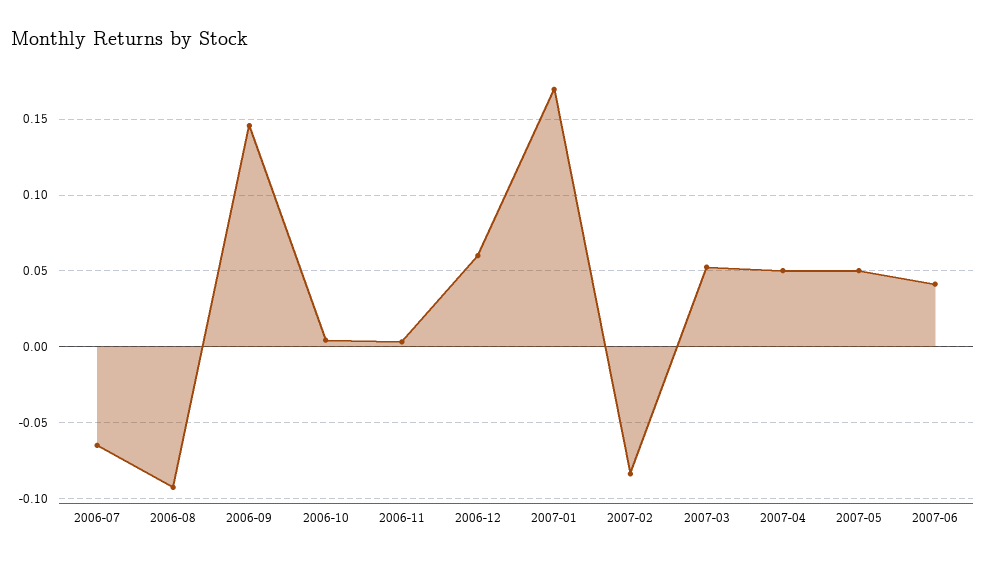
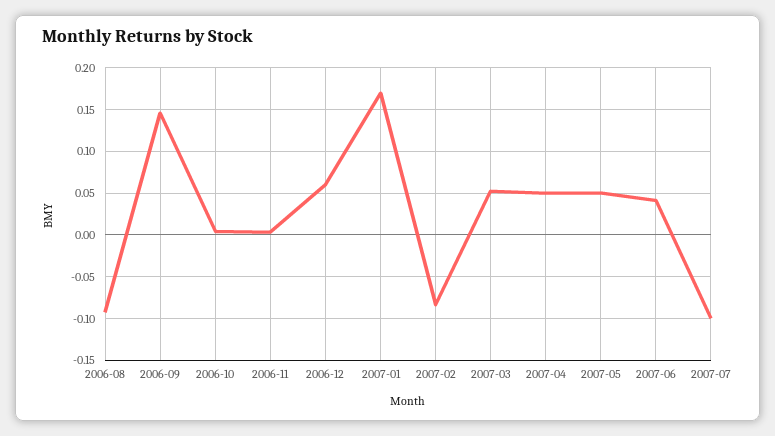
2006-07: -0.065 -> none
2007-07: none -> -0.1

